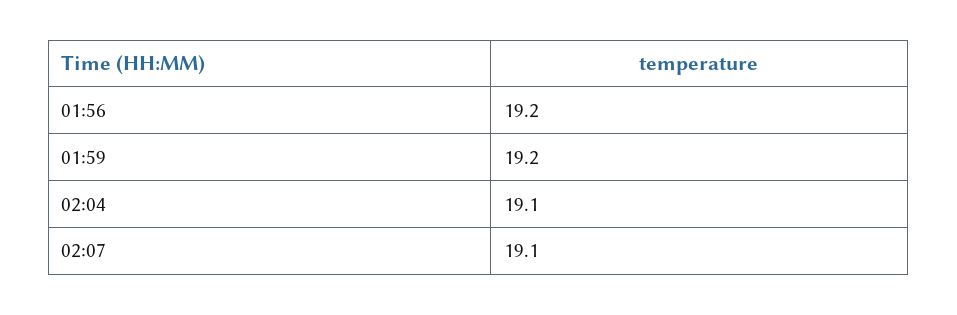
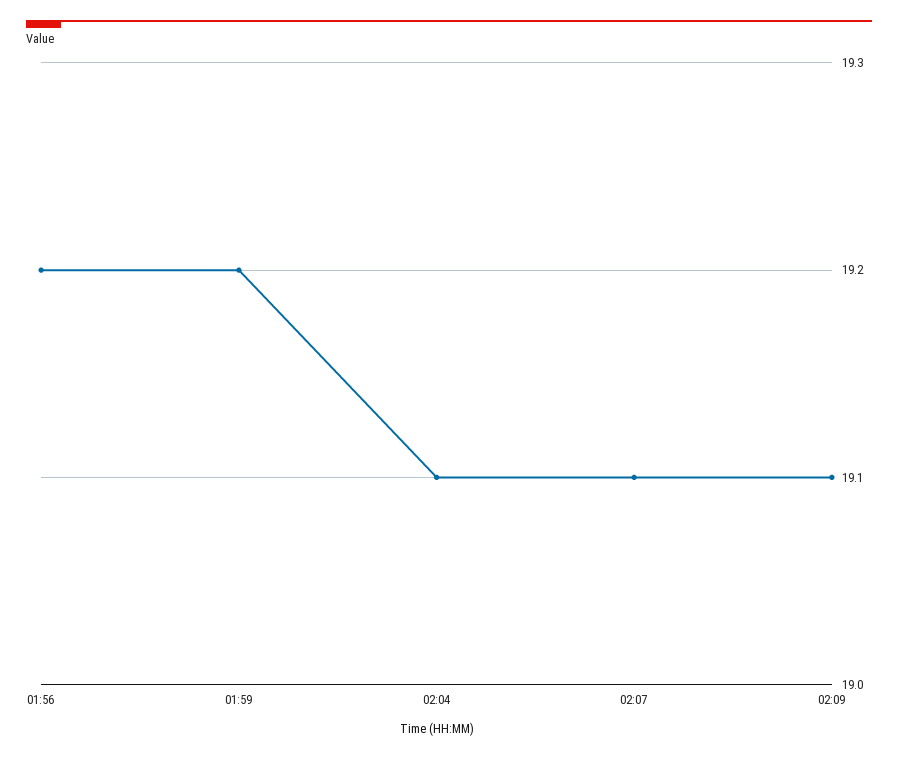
02:09: none -> 19.1

